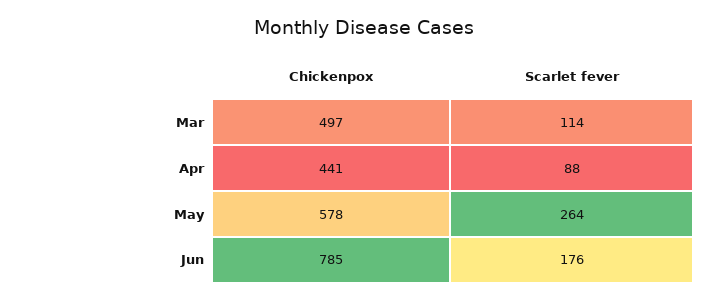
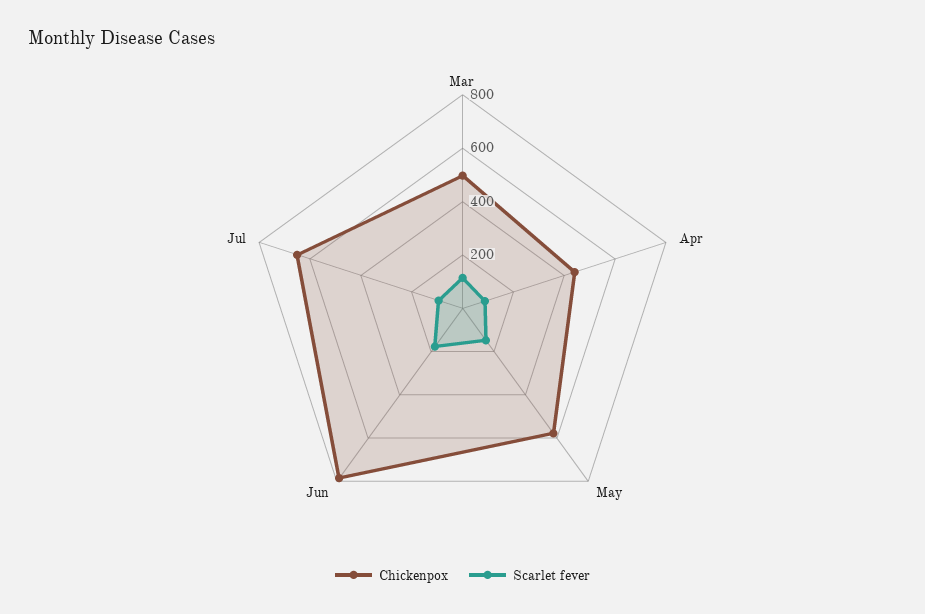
Scarlet fever, May: 264 -> 150
Chickenpox, Jul: none -> 650
Scarlet fever, Jul: none -> 100

